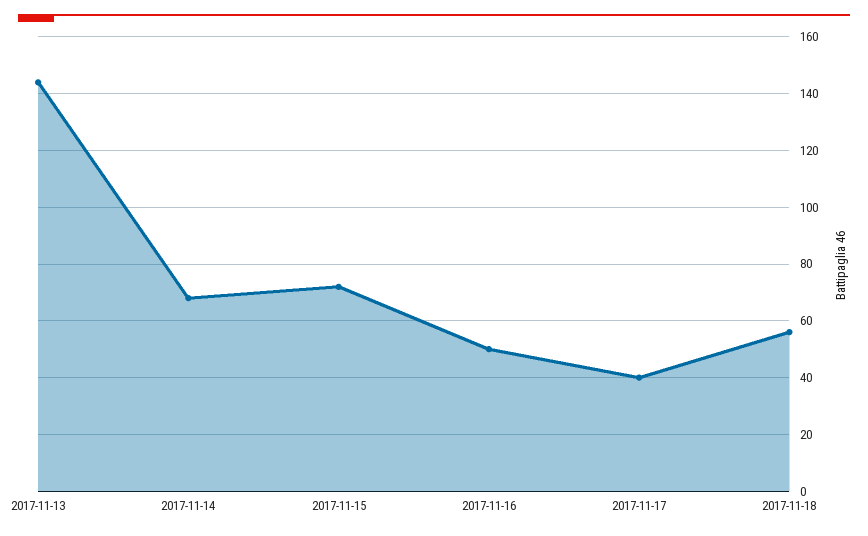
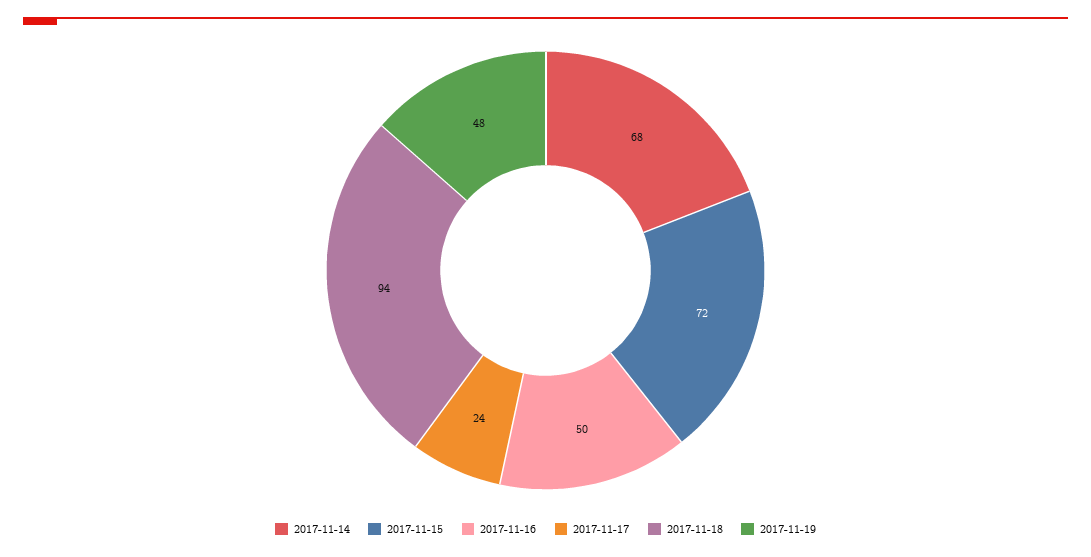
2017-11-13: 145 -> none
2017-11-17: 40 -> 24
2017-11-18: 55 -> 94
2017-11-19: none -> 48

